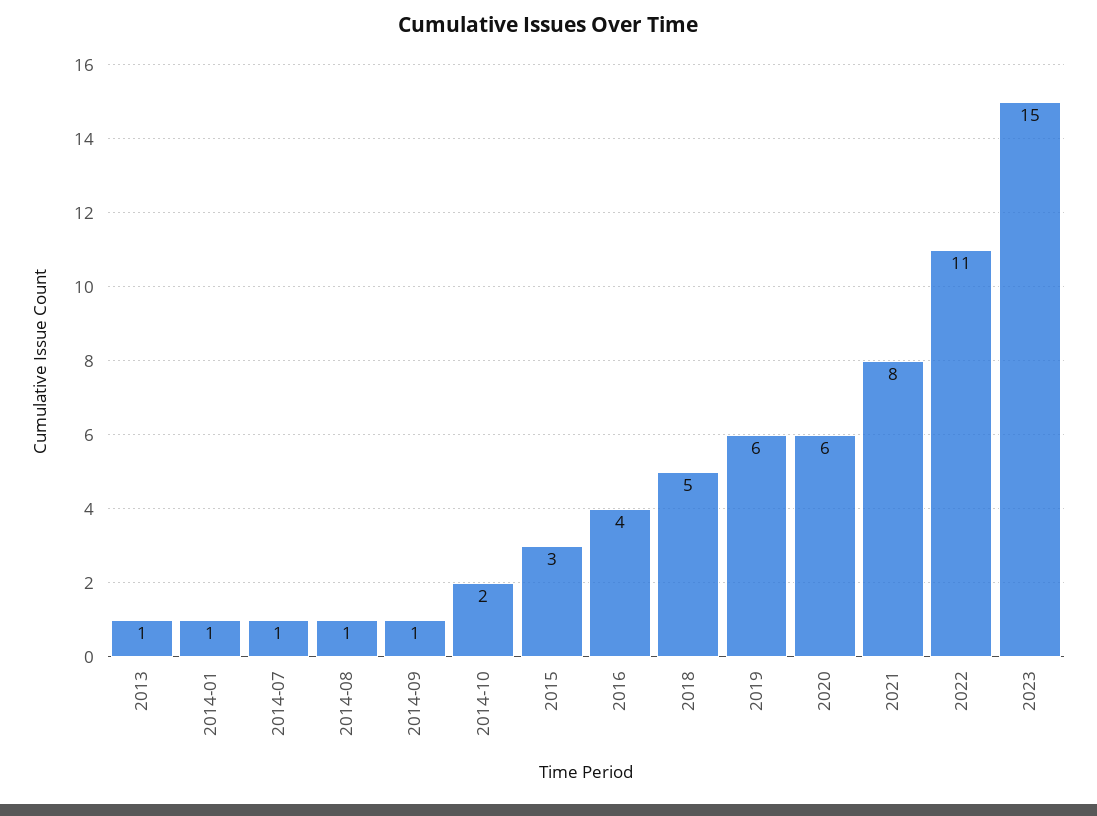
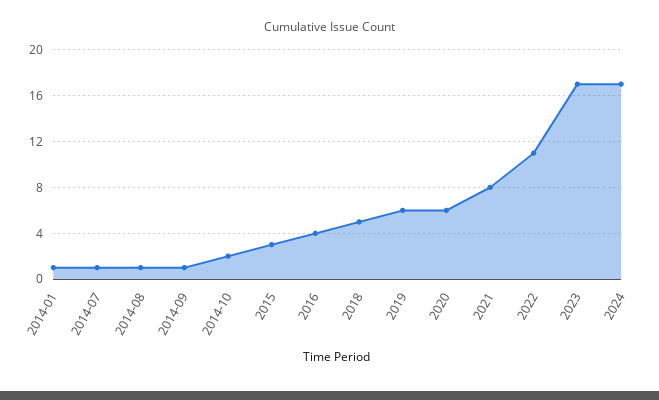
2013: 1 -> none
2023: 15 -> 17
2024: none -> 17

